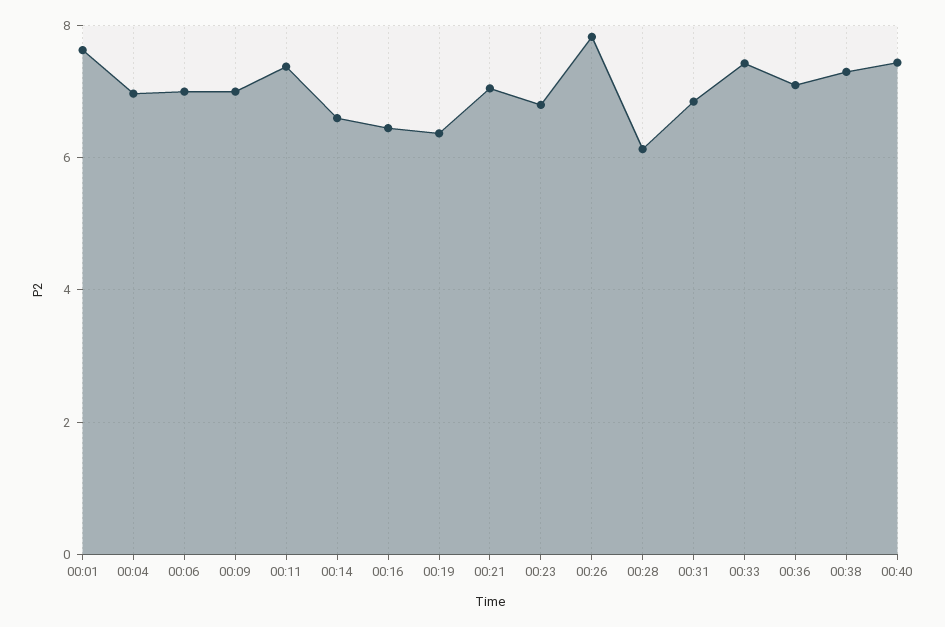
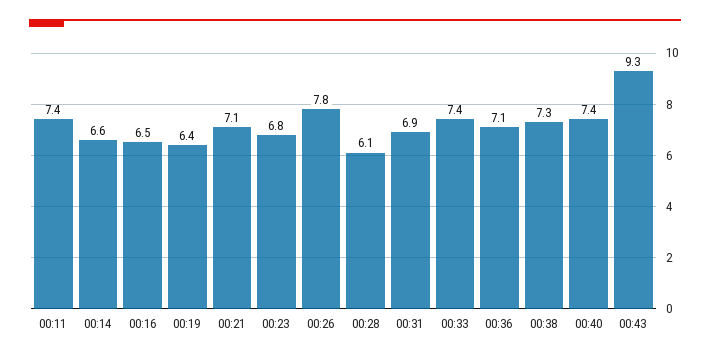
00:01: 7.6 -> none
00:04: 7 -> none
00:06: 7 -> none
00:09: 7 -> none
00:43: none -> 9.3

